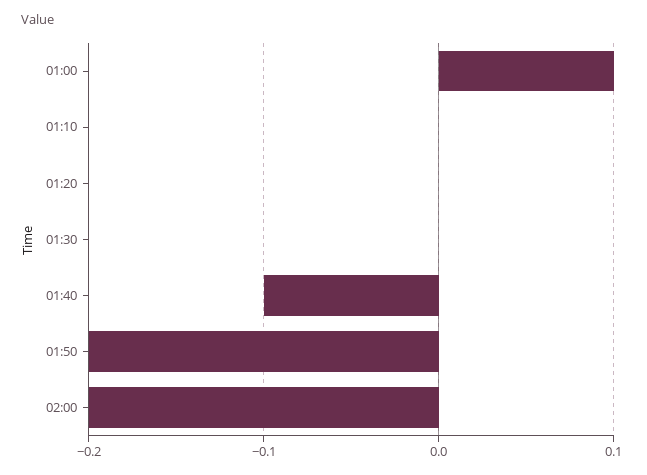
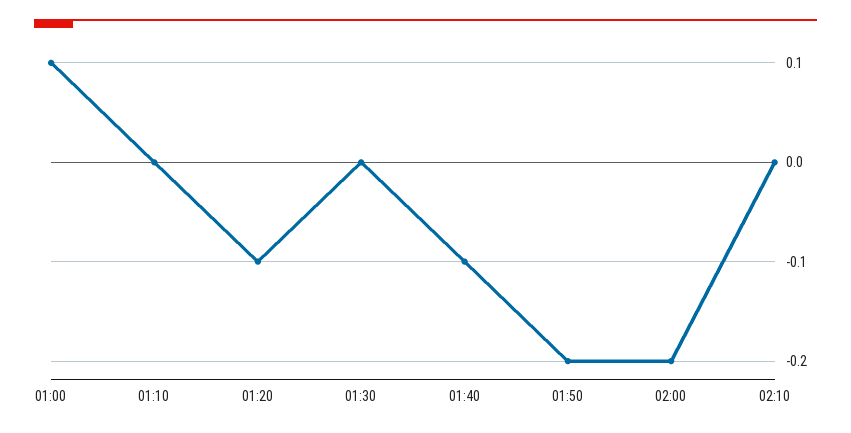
01:20: 0 -> -0.1
02:10: none -> 0

